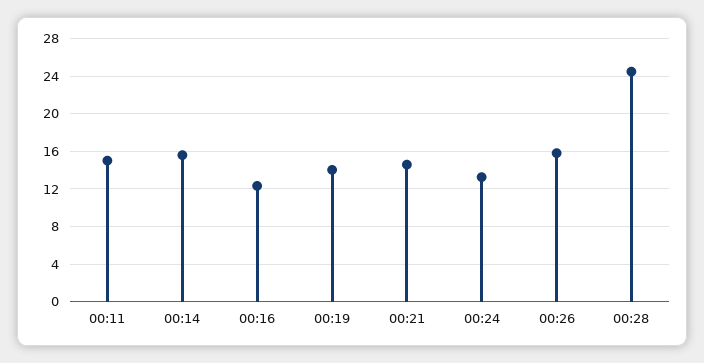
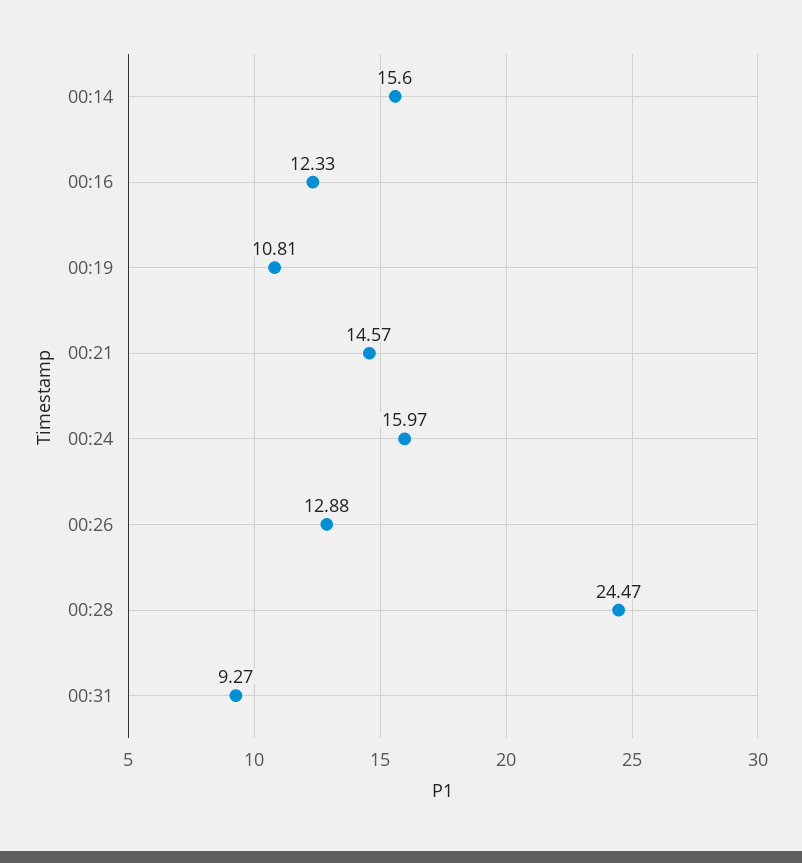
00:11: 15 -> none
00:19: 14 -> 10.81
00:24: 13 -> 15.97
00:26: 16 -> 12.88
00:31: none -> 9.27

